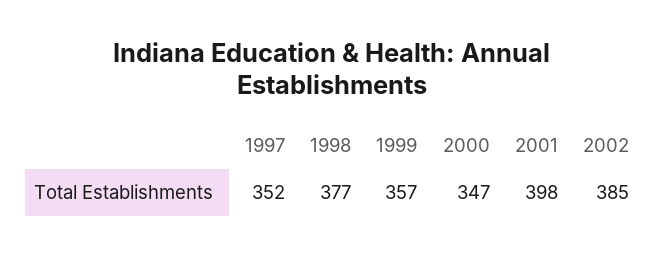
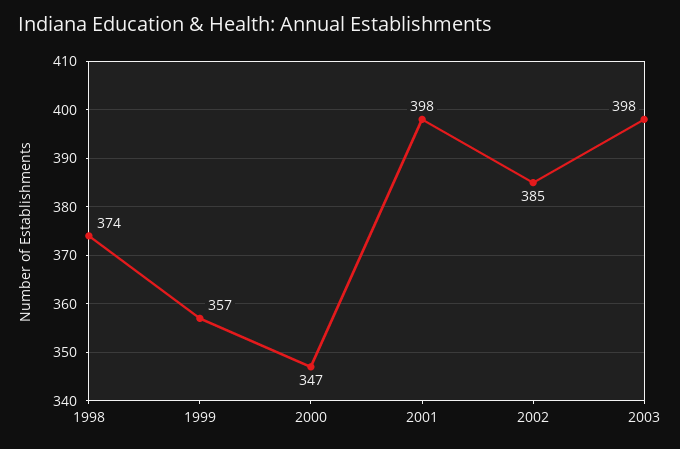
1997: 352 -> none
1998: 377 -> 374
2003: none -> 398

